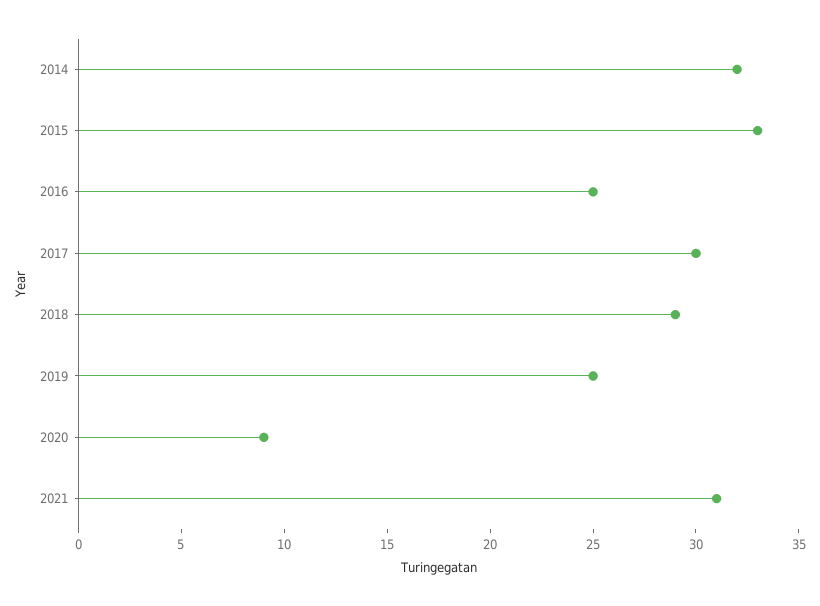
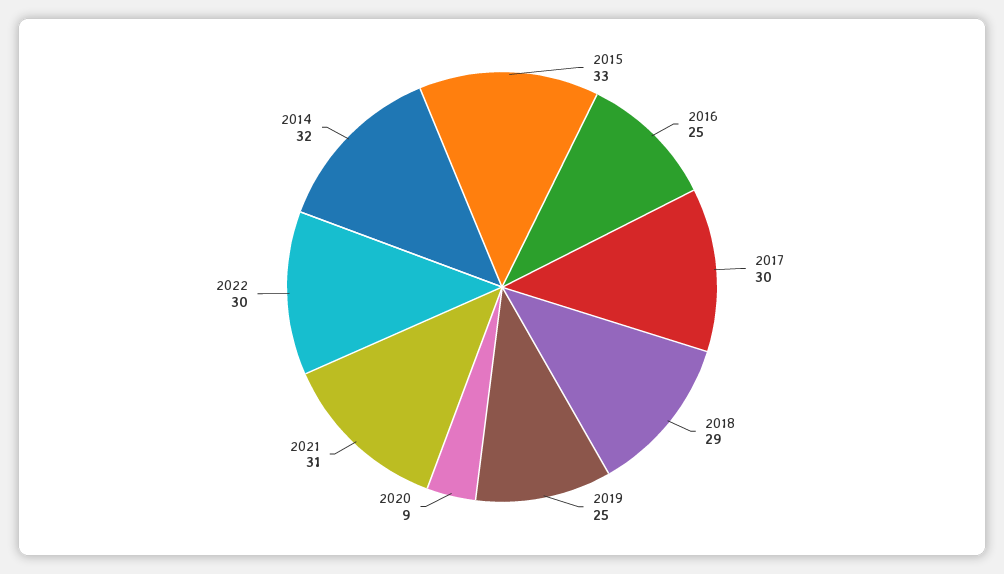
2022: none -> 30

